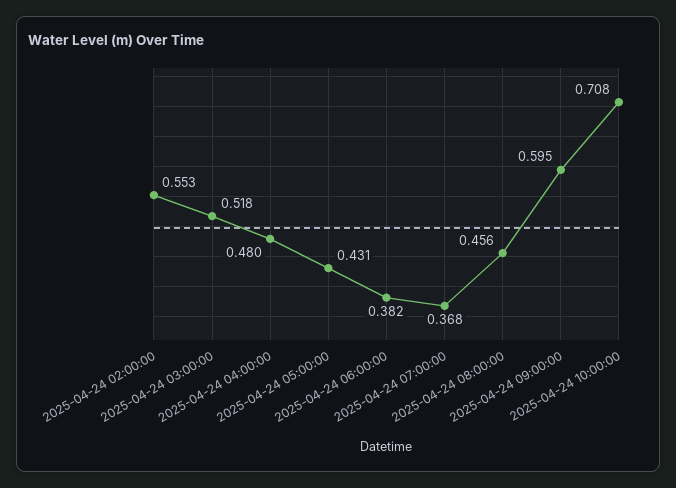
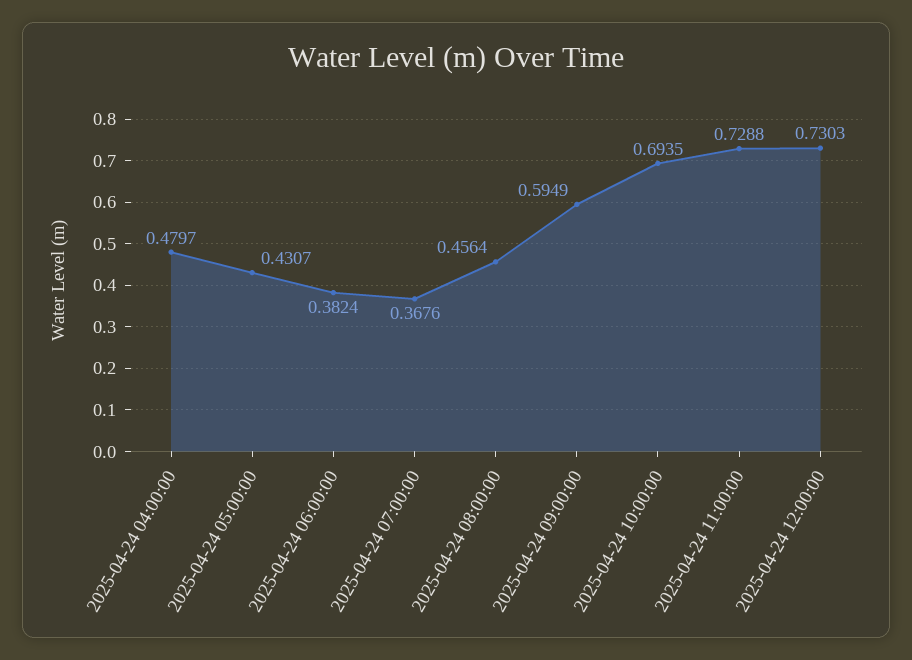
2025-04-24 02:00:00: 0.553 -> none
2025-04-24 03:00:00: 0.518 -> none
2025-04-24 10:00:00: 0.708 -> 0.6935
2025-04-24 11:00:00: none -> 0.7288
2025-04-24 12:00:00: none -> 0.7303

